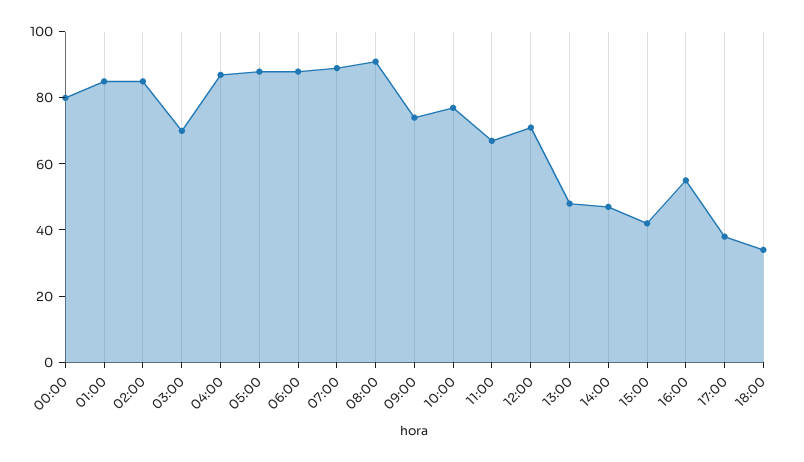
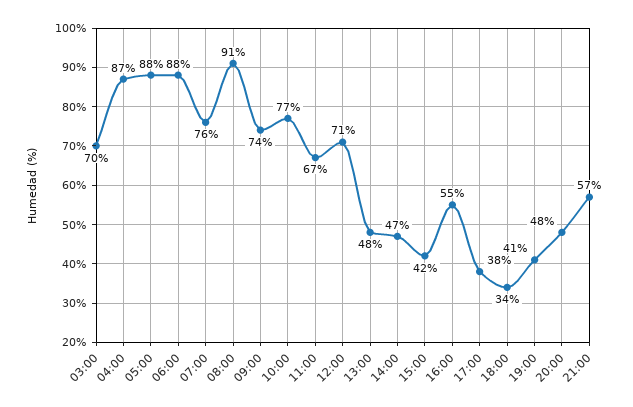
00:00: 80 -> none
01:00: 85 -> none
02:00: 85 -> none
07:00: 90 -> 76
19:00: none -> 41
20:00: none -> 48
21:00: none -> 57

